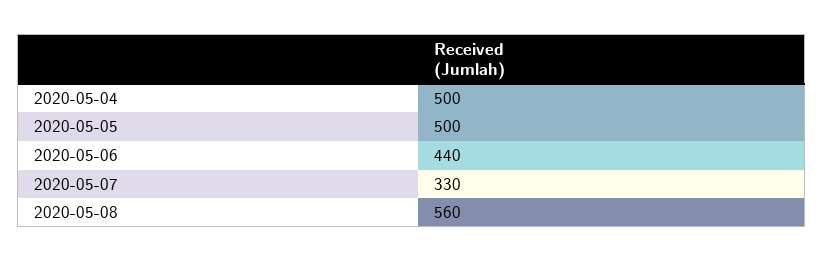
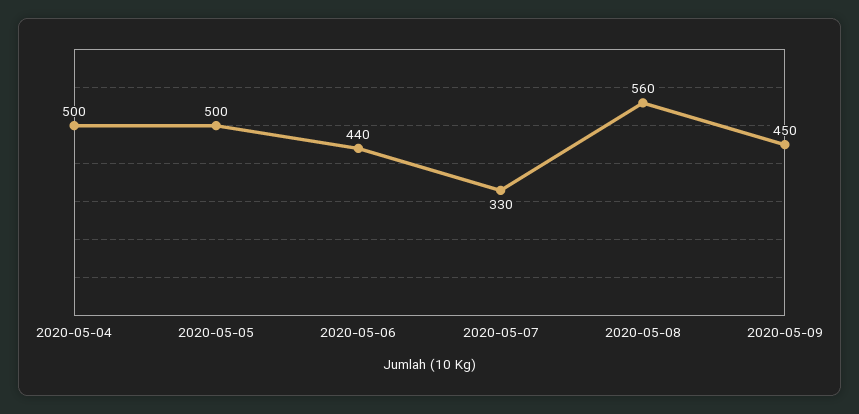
2020-05-09: none -> 450

